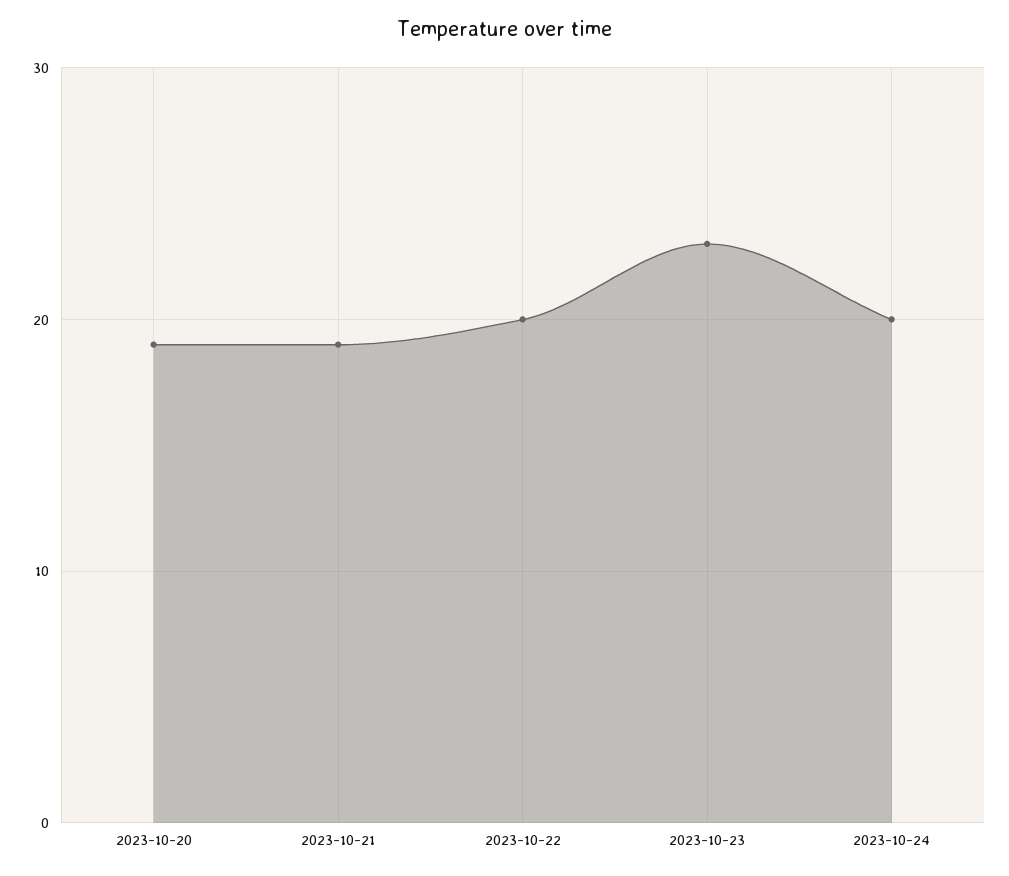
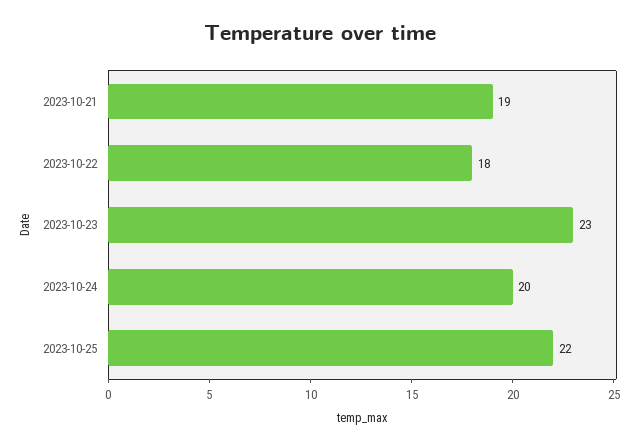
2023-10-20: 19 -> none
2023-10-22: 20 -> 18
2023-10-25: none -> 22

